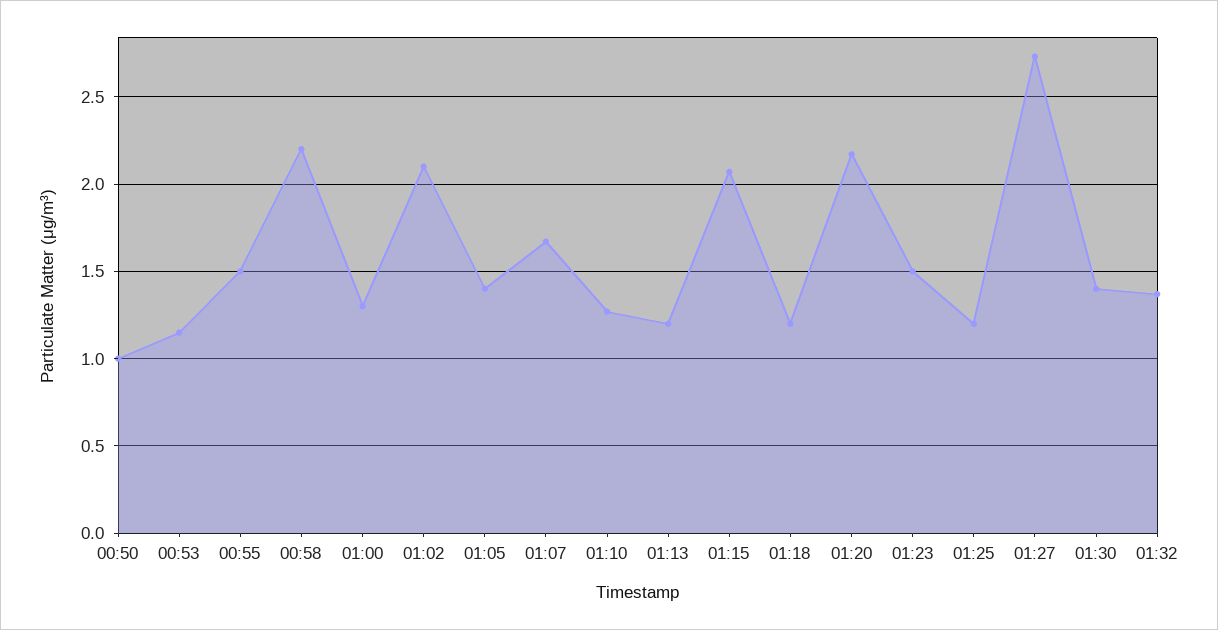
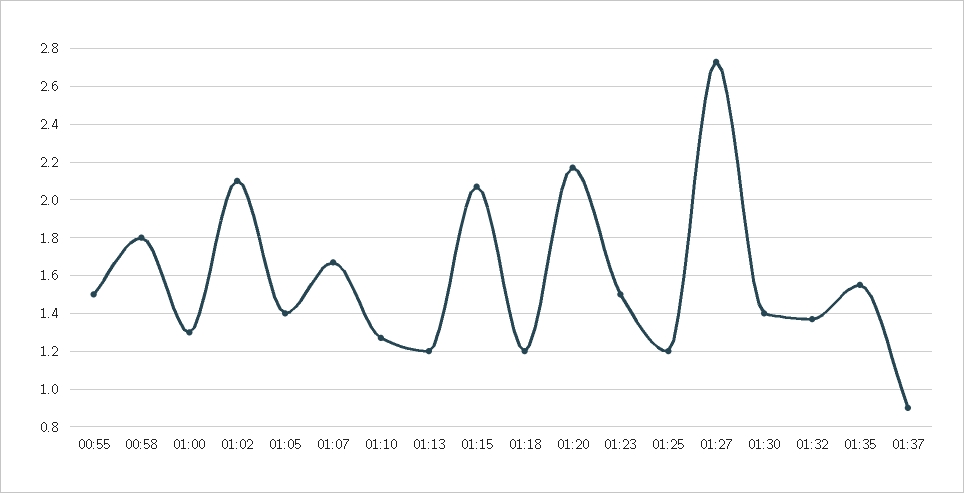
00:50: 1 -> none
00:53: 1.15 -> none
00:58: 2.2 -> 1.8
01:35: none -> 1.55
01:37: none -> 0.9

